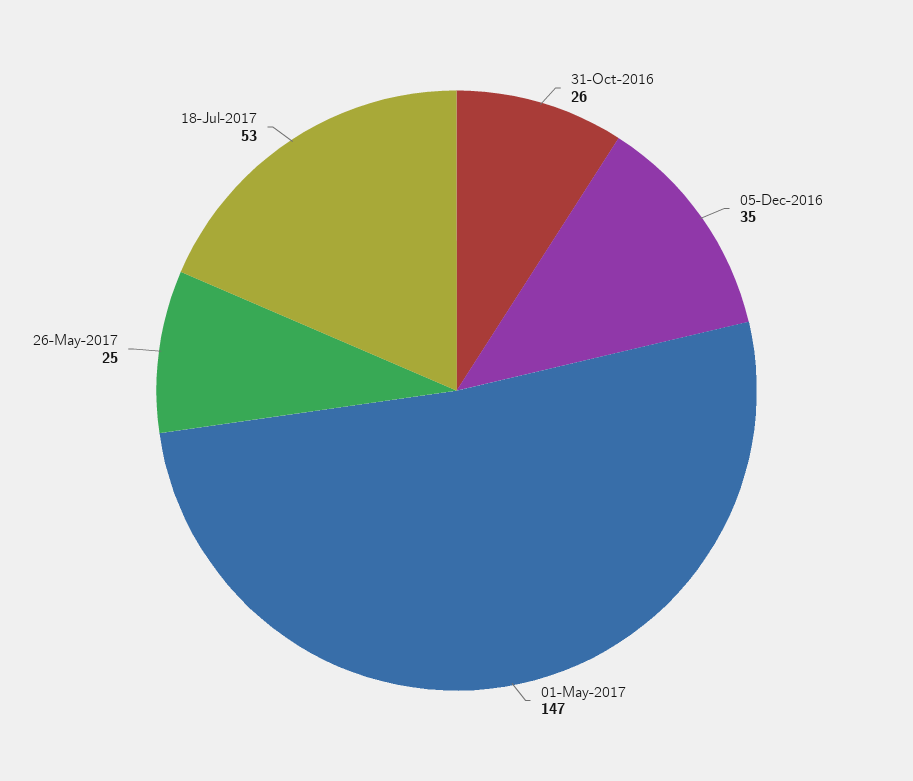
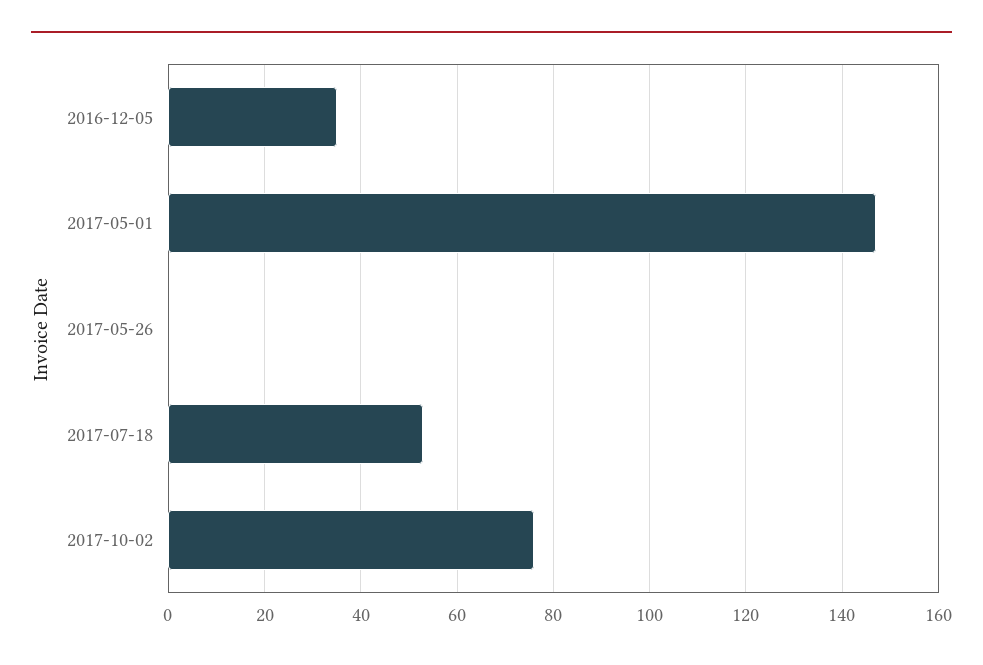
31-Oct-2016: 26 -> none
26-May-2017: 25 -> 0
2017-10-02: none -> 75

